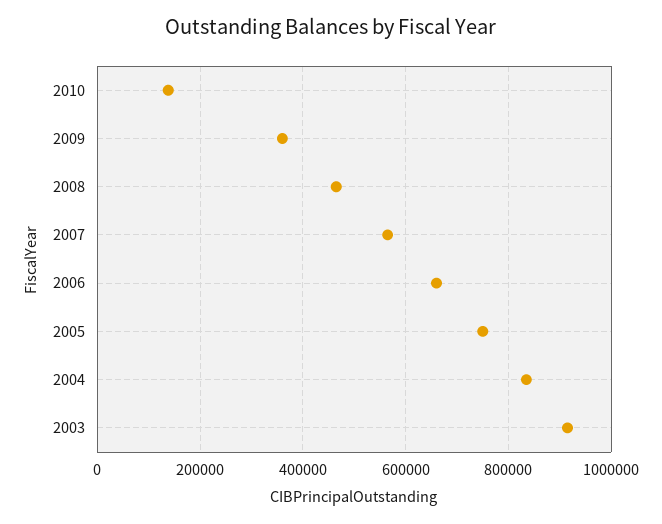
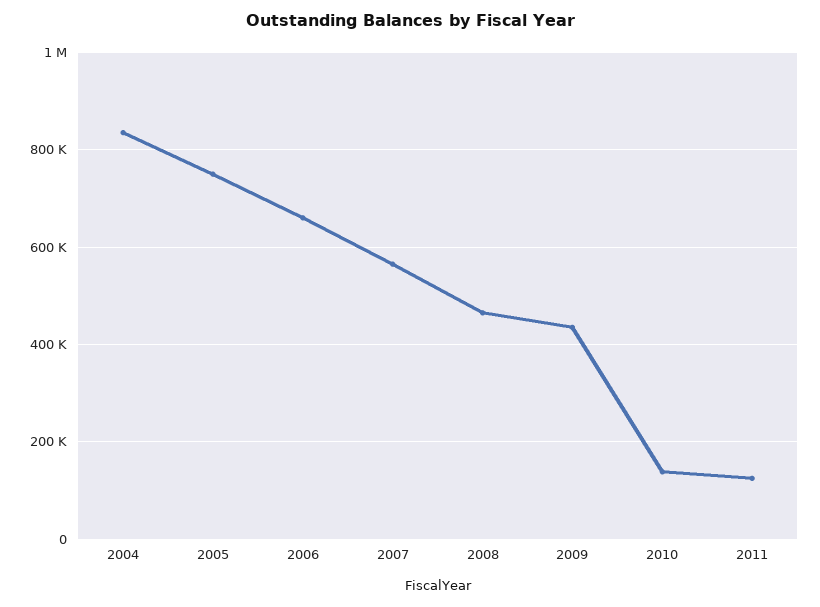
2009: 360000 -> 440000
2003: 920000 -> none
2011: none -> 120000

